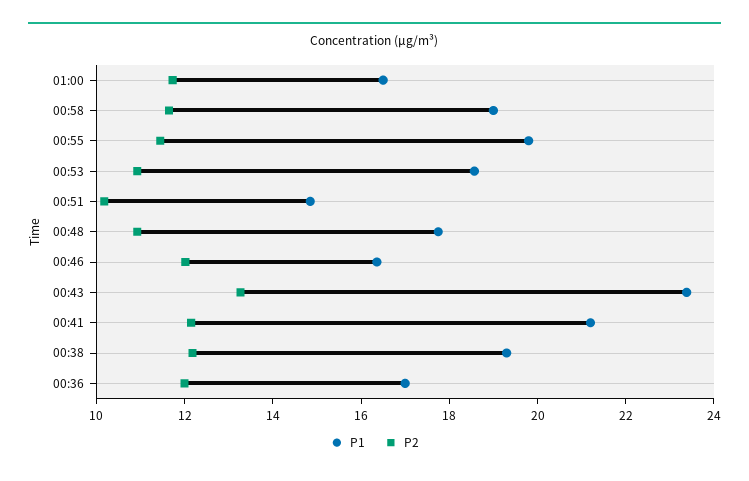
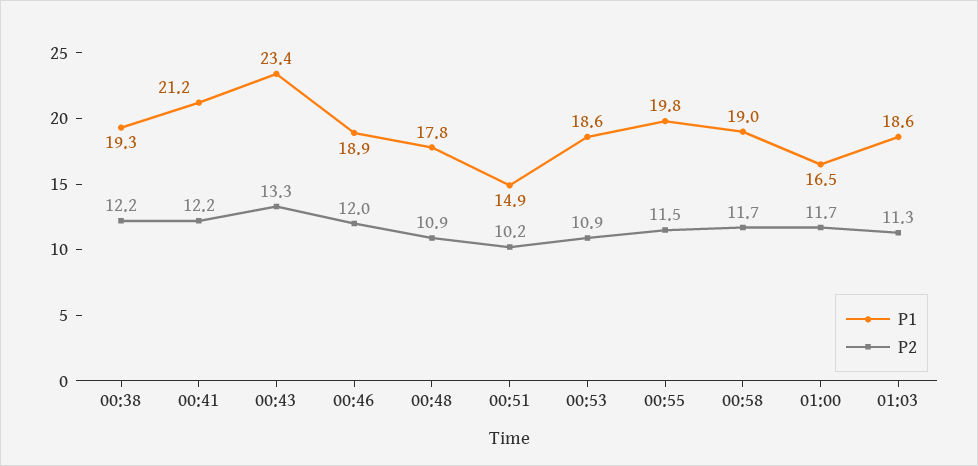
P1, 00:46: 16.5 -> 18.9
P1, 00:36: 17 -> none
P2, 00:36: 12 -> none
P1, 01:03: none -> 18.6
P2, 01:03: none -> 11.3

